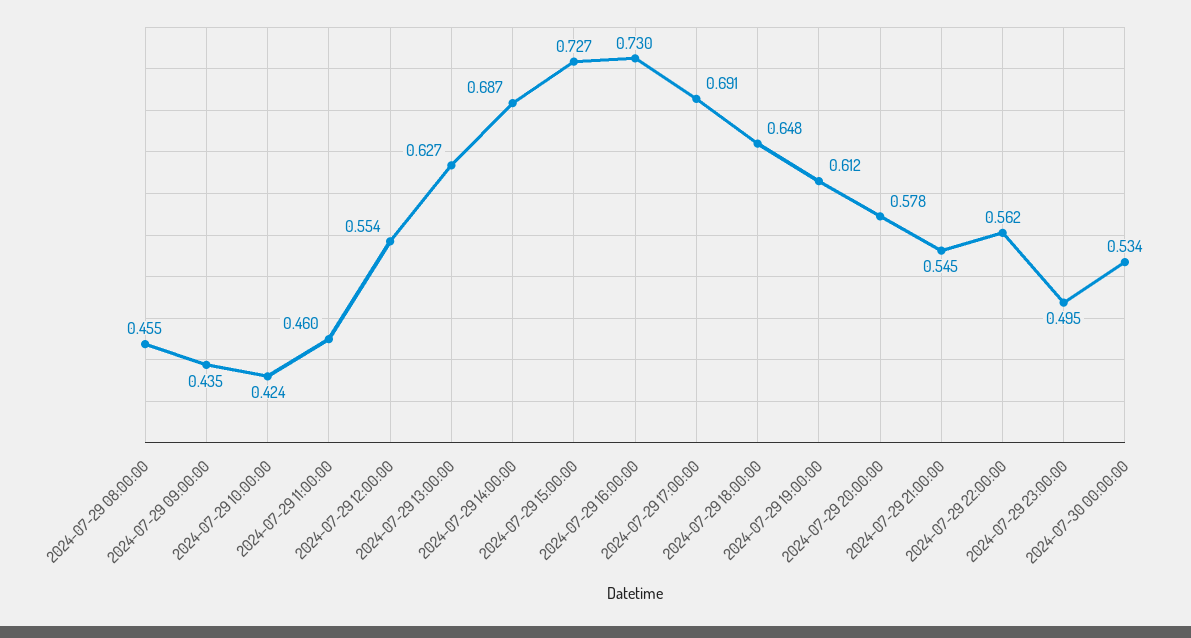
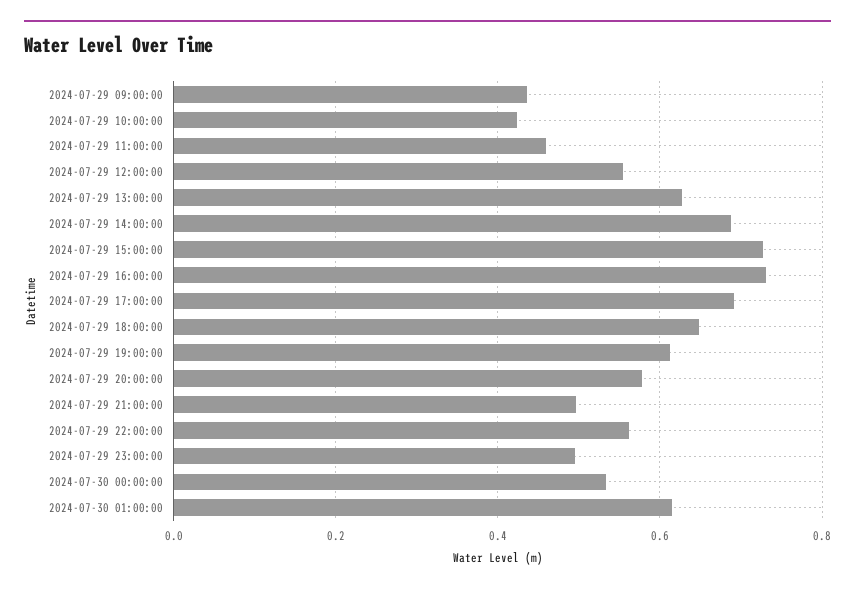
2024-07-29 08:00:00: 0.455 -> none
2024-07-29 21:00:00: 0.545 -> 0.5
2024-07-30 01:00:00: none -> 0.62

